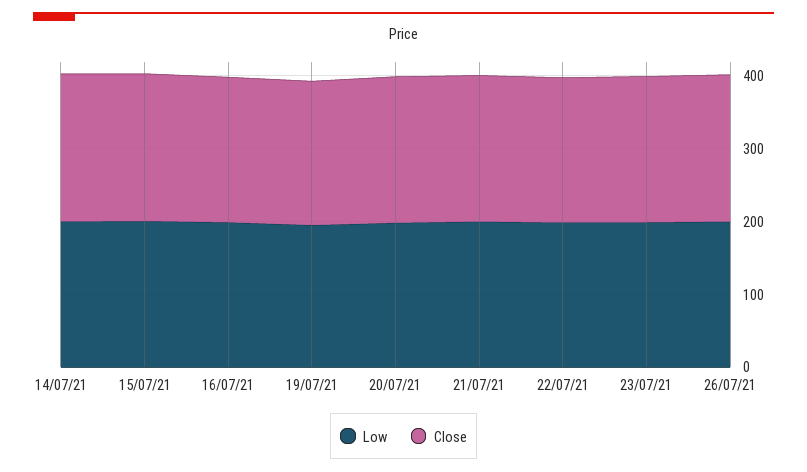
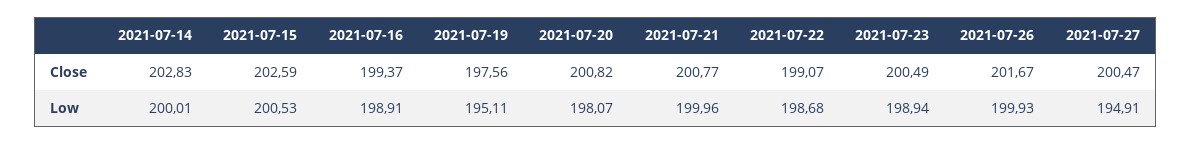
Close, 2021-07-27: none -> 200.47
Low, 2021-07-27: none -> 194.91

